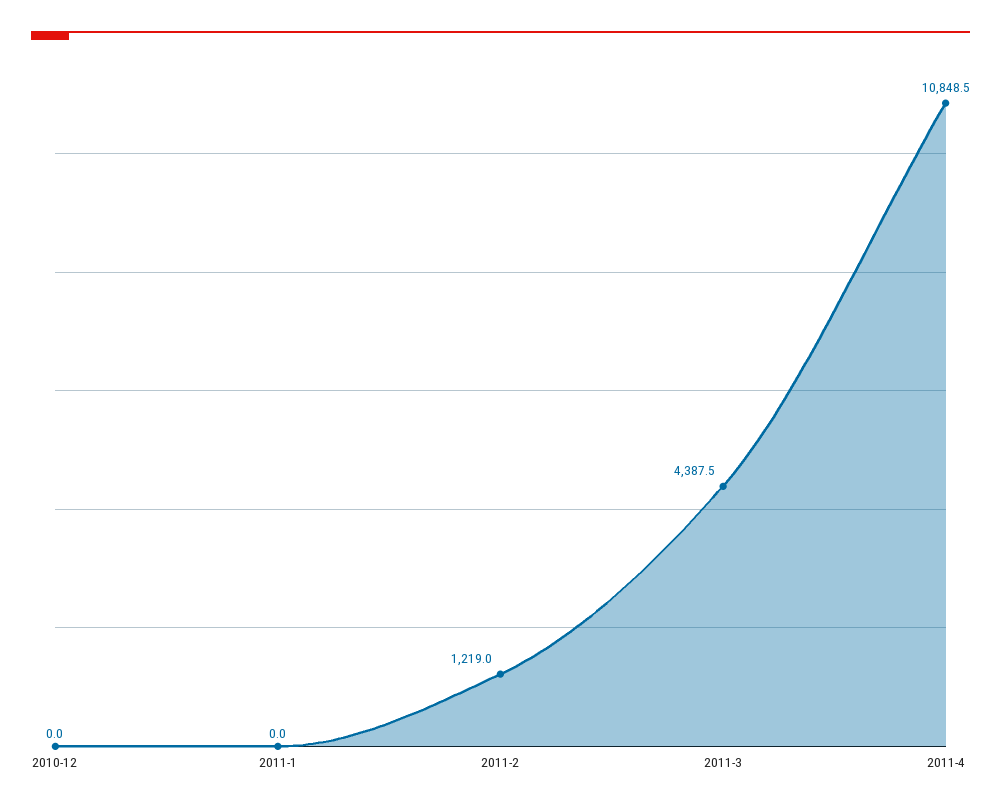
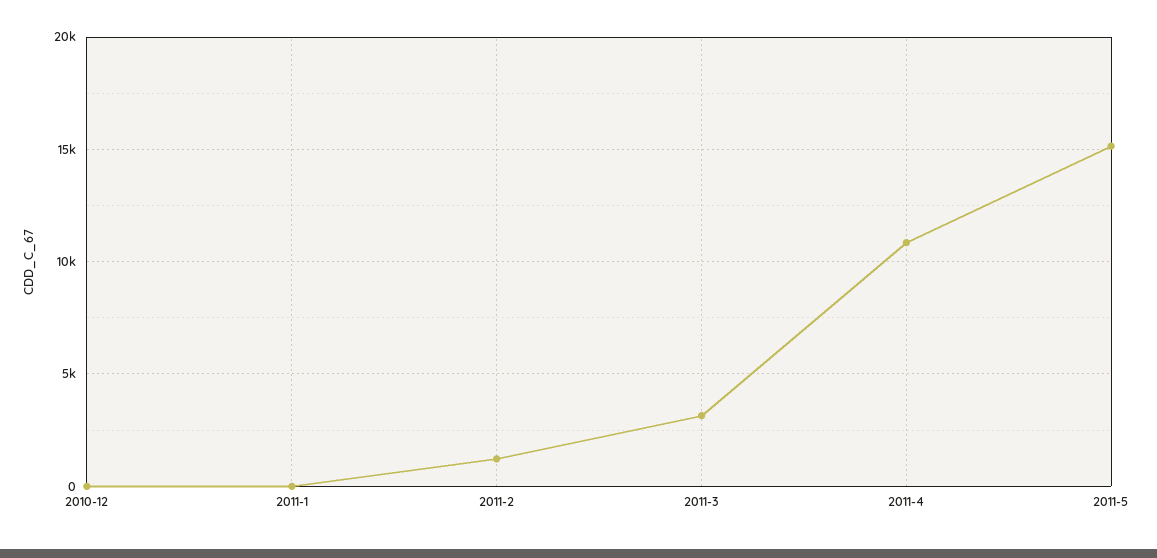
2011-3: 4387.5 -> 3000
2011-5: none -> 15000

